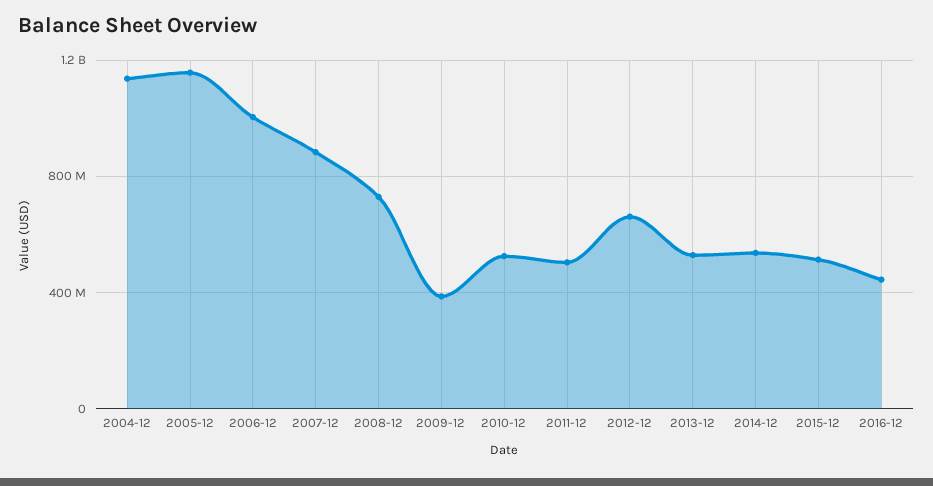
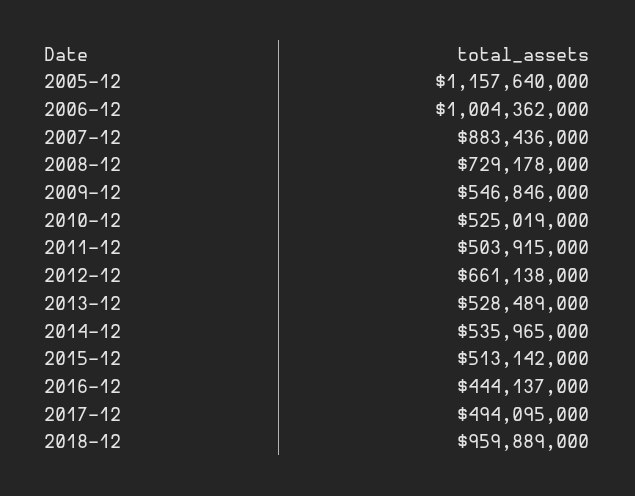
2004-12: 1150000000 -> none
2009-12: 400000000 -> 546846000
2017-12: none -> 494095000
2018-12: none -> 959889000

